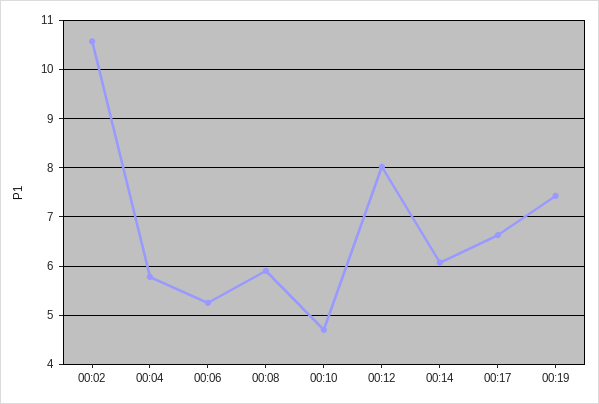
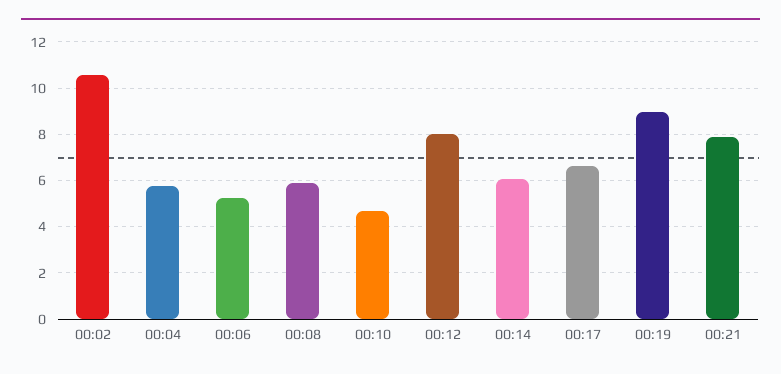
00:19: 7.4 -> 9
00:21: none -> 8

